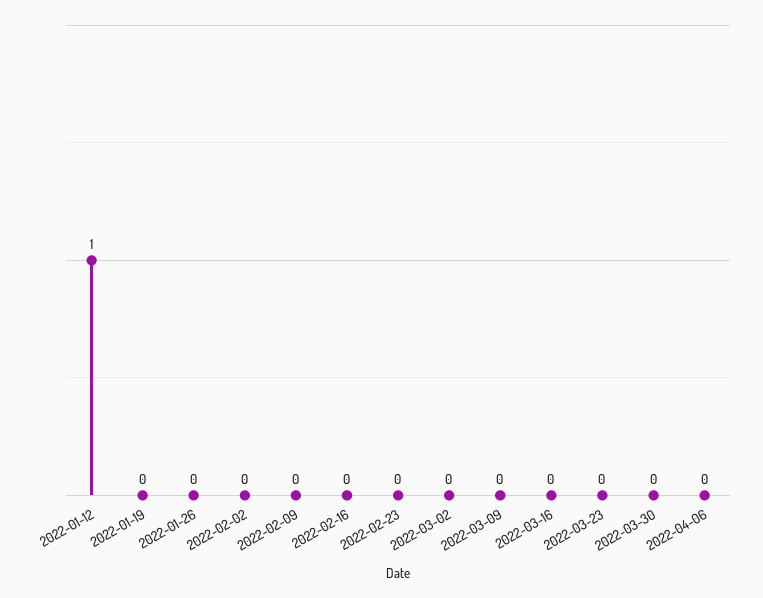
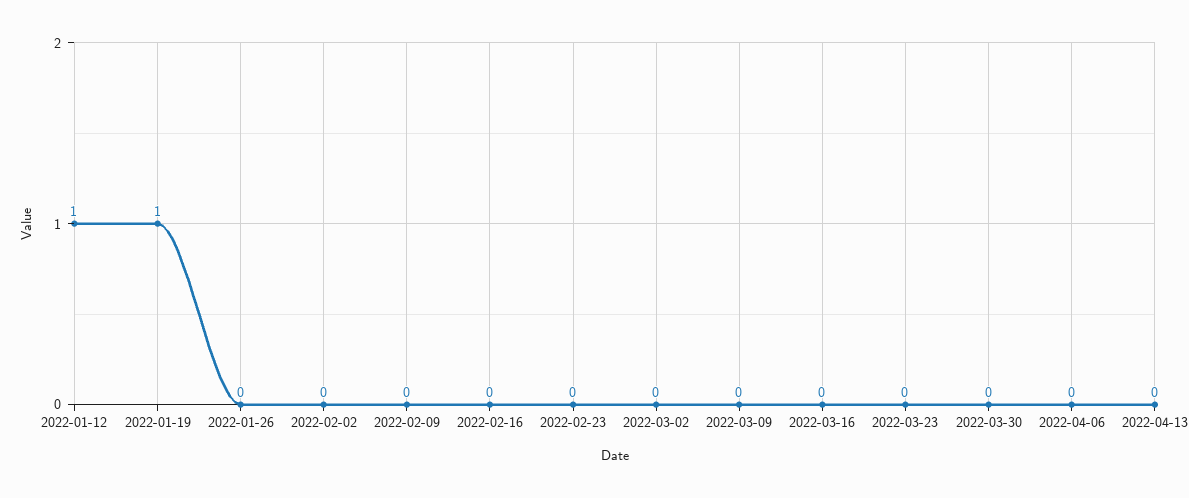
2022-01-19: 0 -> 1
2022-04-13: none -> 0

